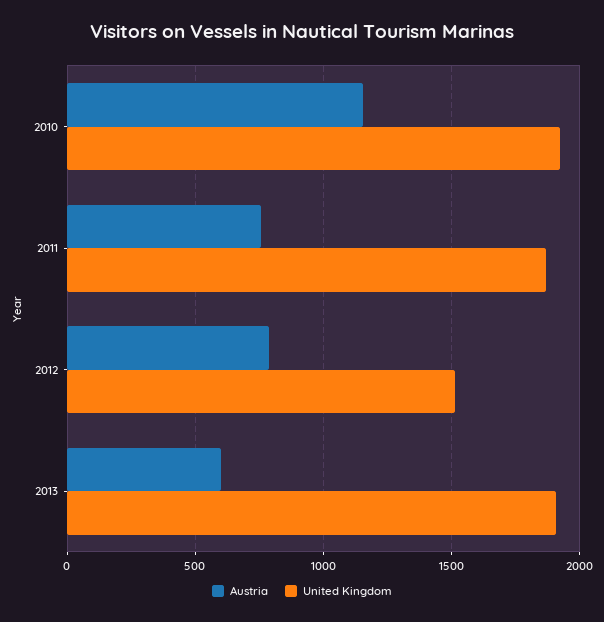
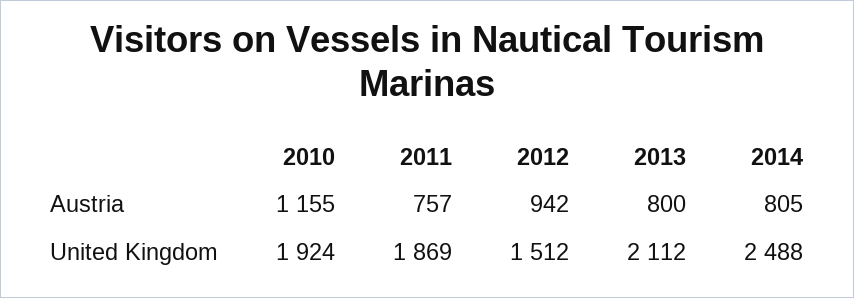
Austria, 2012: 800 -> 942
Austria, 2013: 600 -> 800
United Kingdom, 2013: 1900 -> 2112
Austria, 2014: none -> 805
United Kingdom, 2014: none -> 2488

